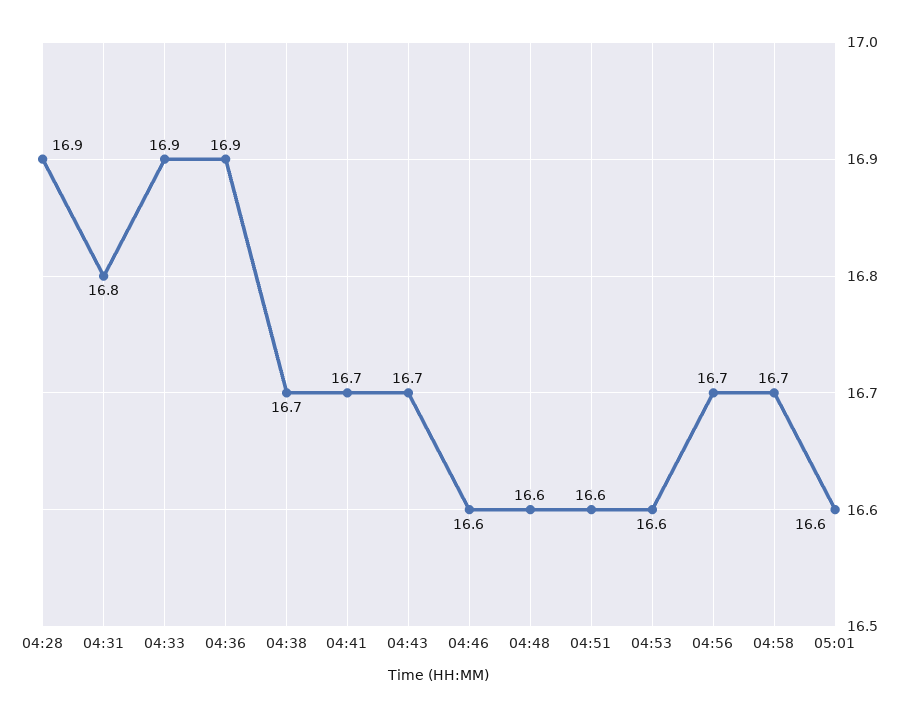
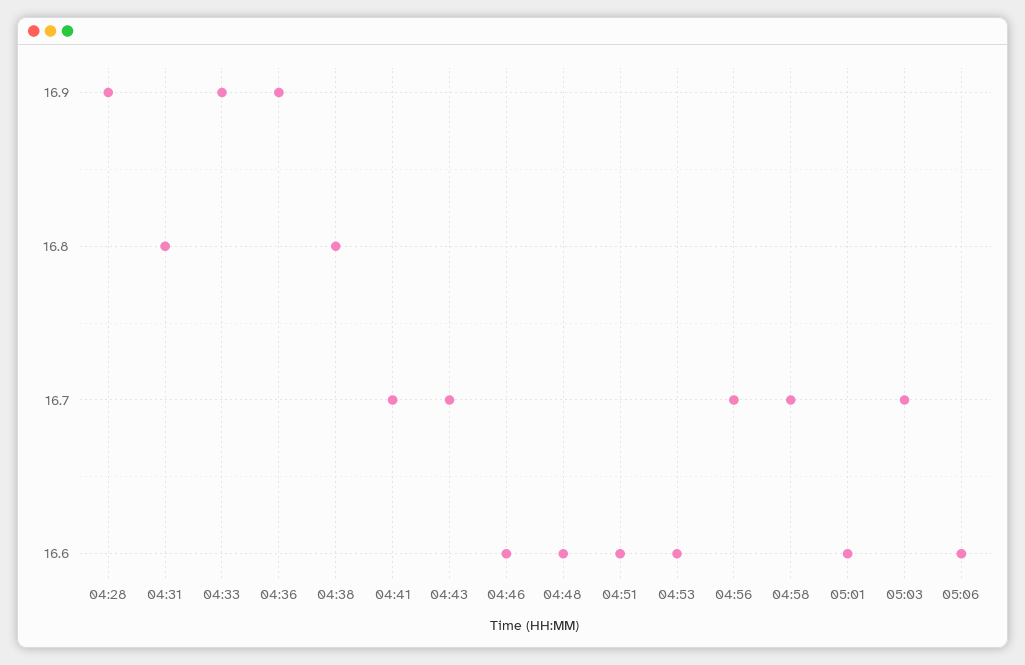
04:38: 16.7 -> 16.8
05:03: none -> 16.7
05:06: none -> 16.6

